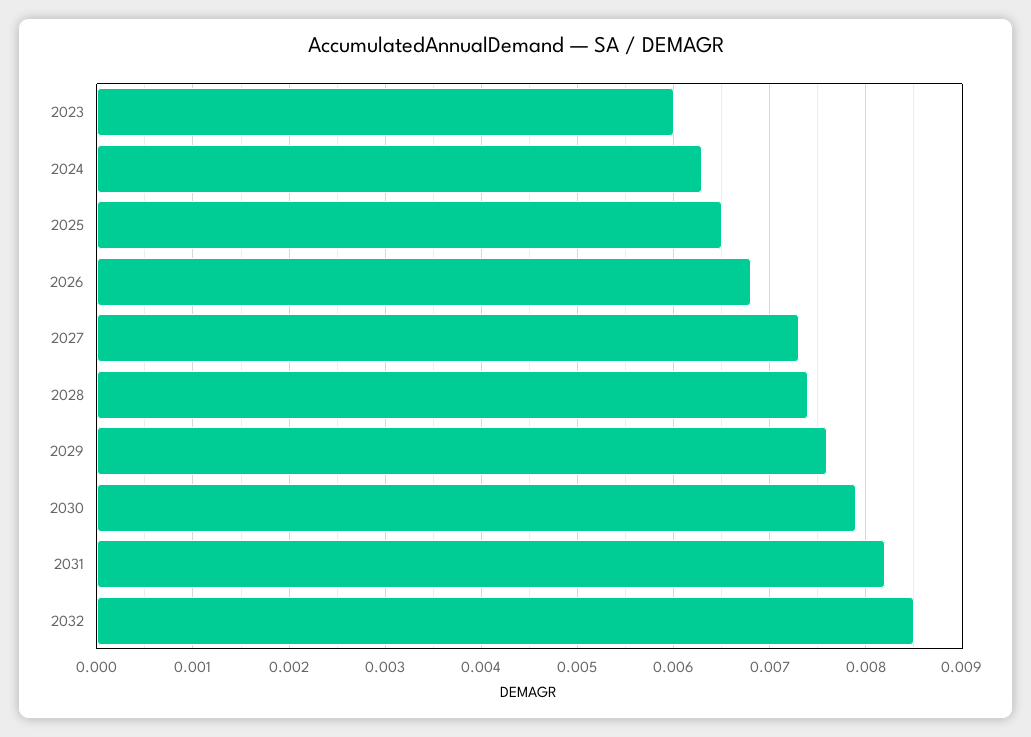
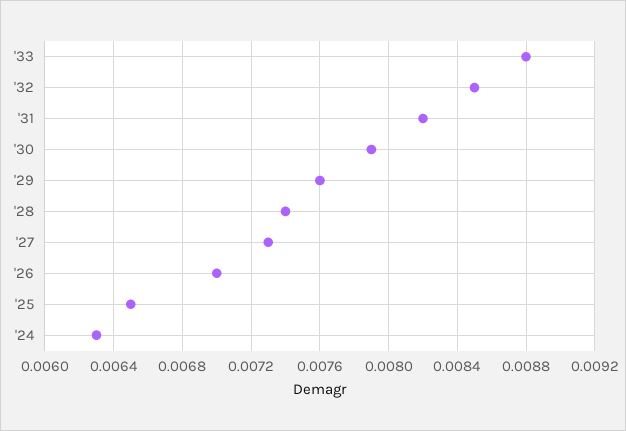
2023: 0.006 -> none
2026: 0.0068 -> 0.007
'33: none -> 0.0088

